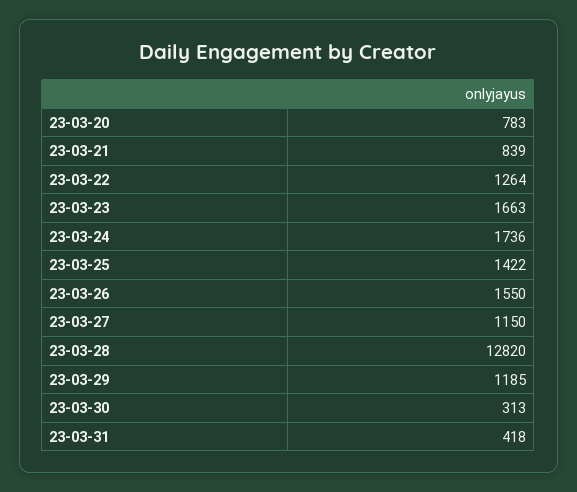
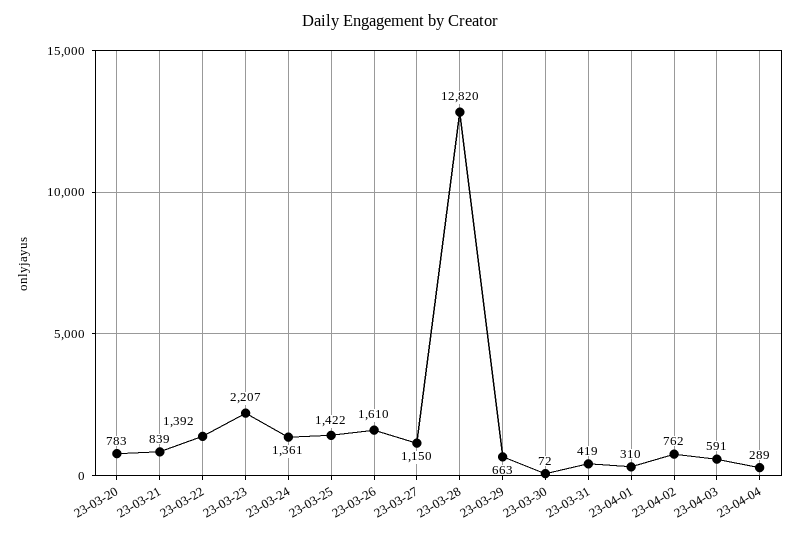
23-03-22: 1264 -> 1392
23-03-23: 1663 -> 2207
23-03-24: 1736 -> 1361
23-03-26: 1550 -> 1610
23-03-29: 1185 -> 663
23-03-30: 313 -> 72
23-03-31: 418 -> 419
23-04-01: none -> 310
23-04-02: none -> 762
23-04-03: none -> 591
23-04-04: none -> 289

